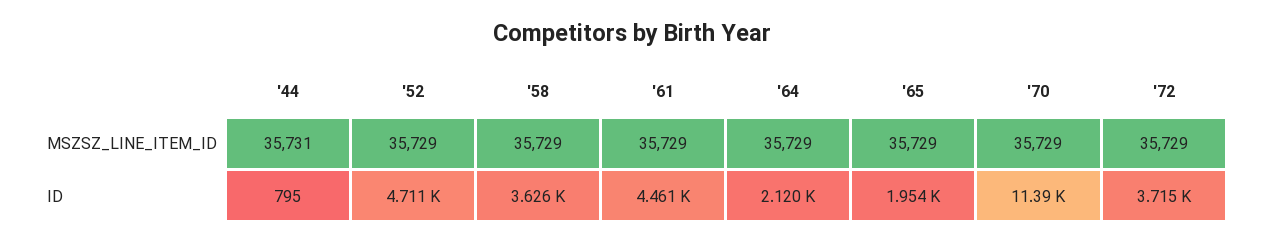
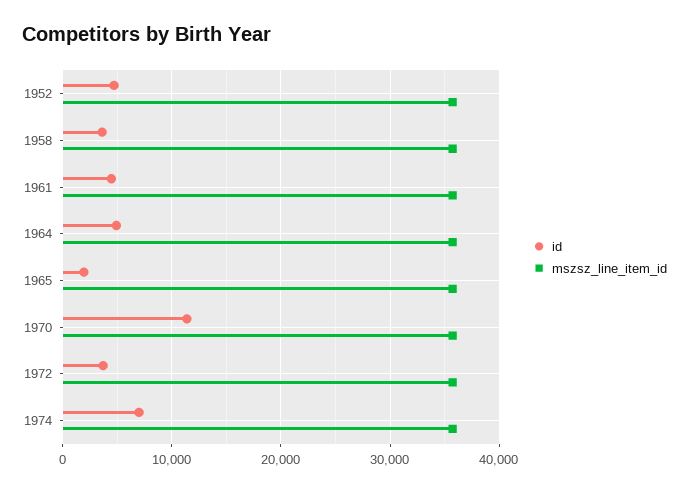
MSZSZ_LINE_ITEM_ID, '44: 35731 -> none
ID, '44: 795 -> none
ID, '64: 2120 -> 5000
ID, 1974: none -> 7000
MSZSZ_LINE_ITEM_ID, 1974: none -> 36000

